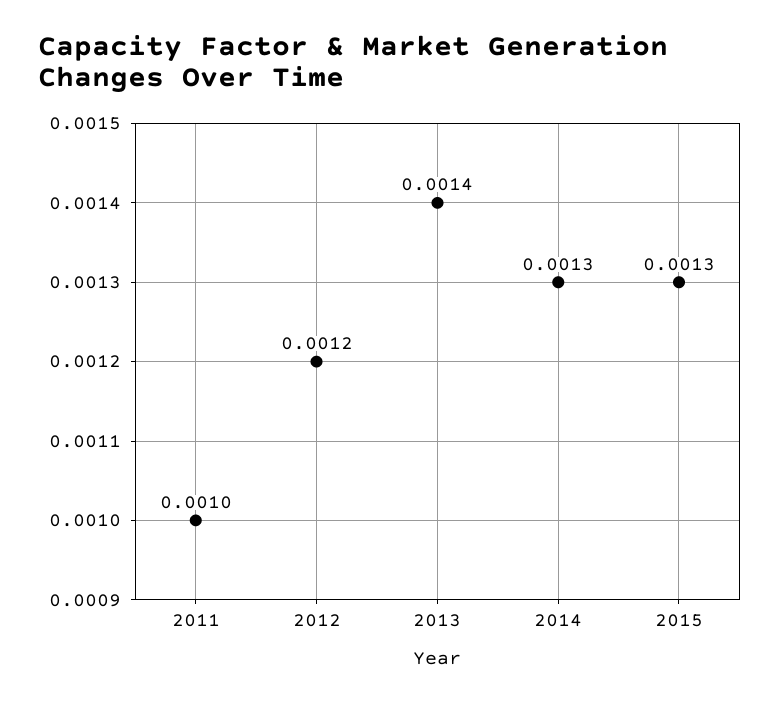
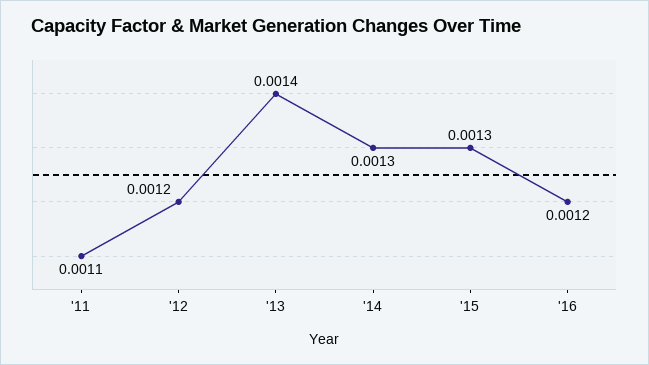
2011: 0.001 -> 0.0011
'16: none -> 0.0012

